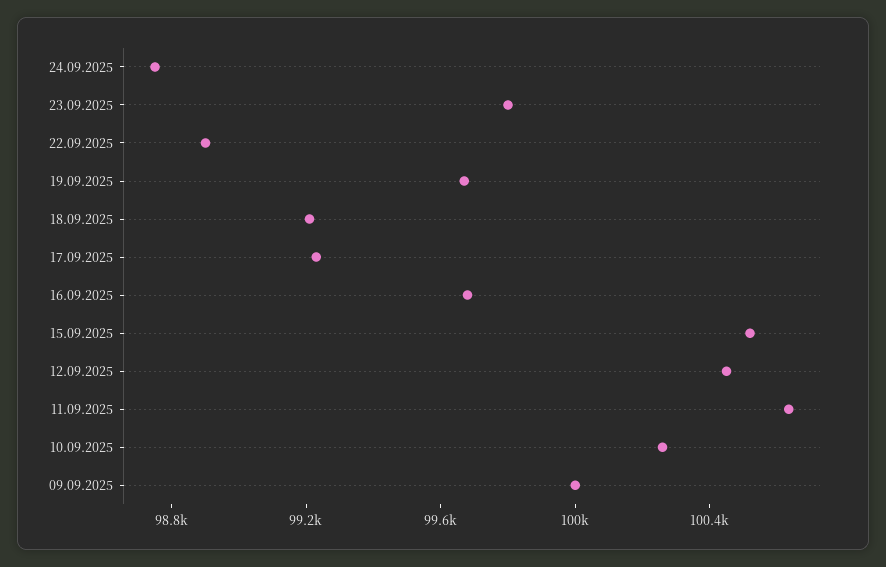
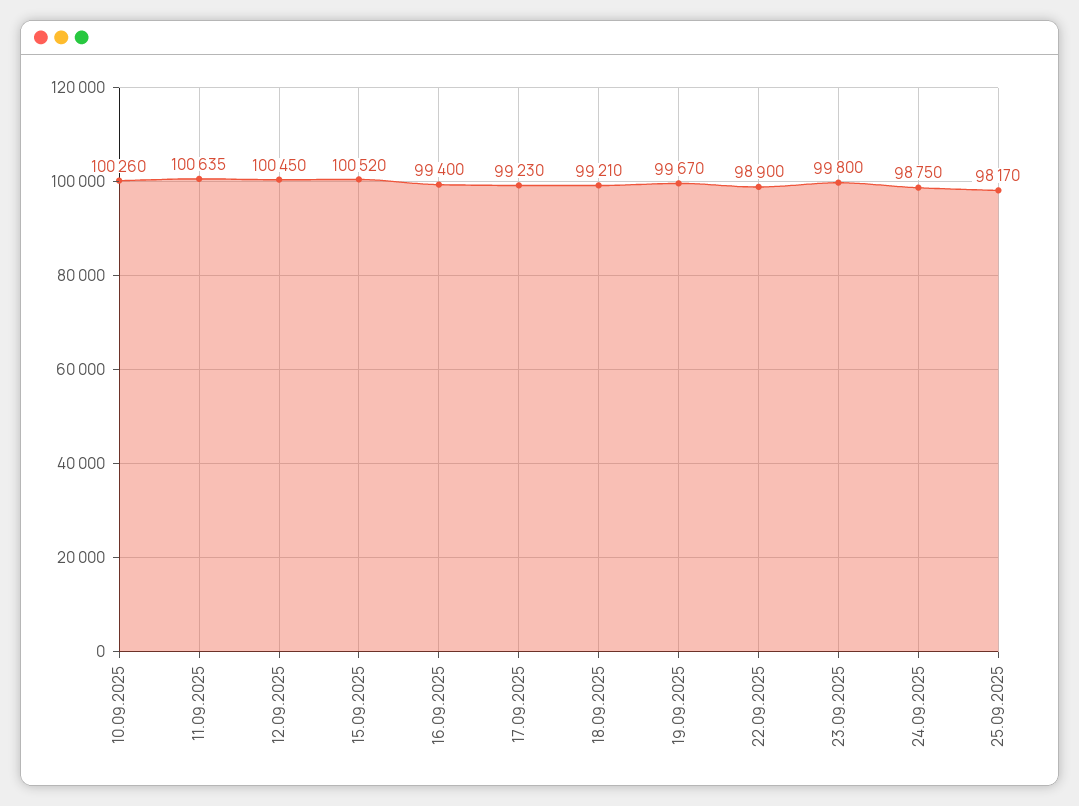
16.09.2025: 99700 -> 99400
09.09.2025: 100000 -> none
25.09.2025: none -> 98170

